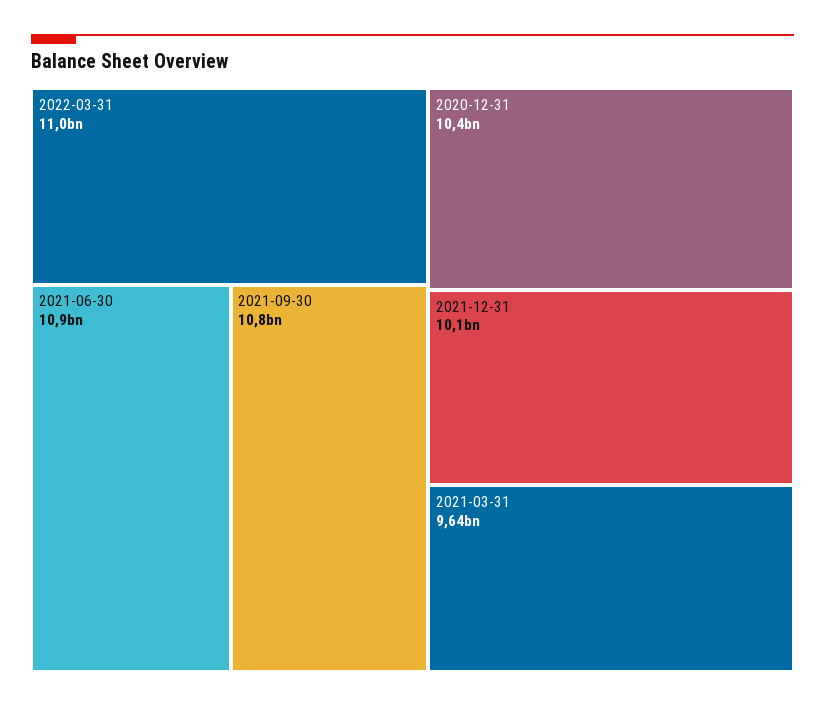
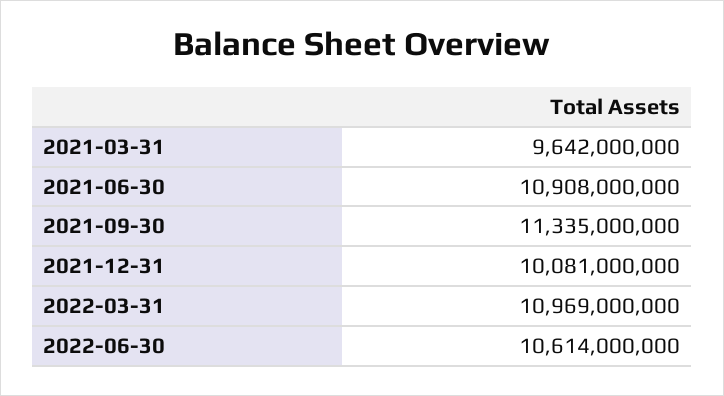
2021-09-30: 10800000000 -> 11335000000
2020-12-31: 10400000000 -> none
2022-06-30: none -> 10614000000

